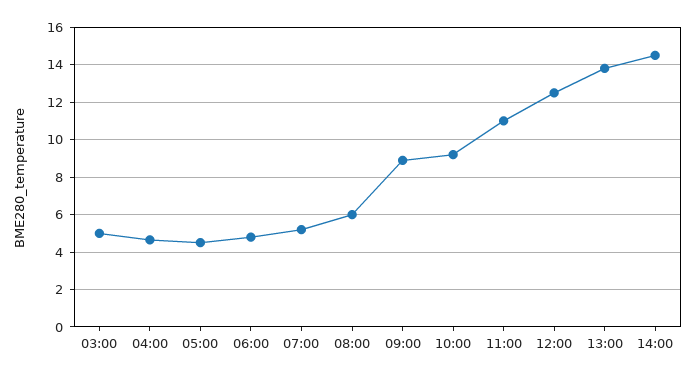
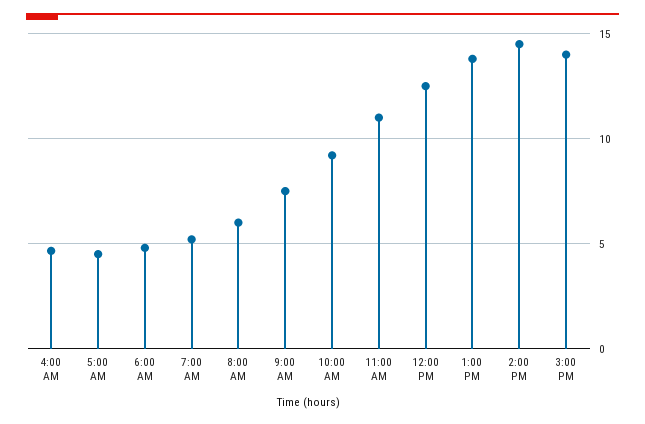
03:00: 5 -> none
09:00: 9 -> 7.5
3:00 PM: none -> 14

